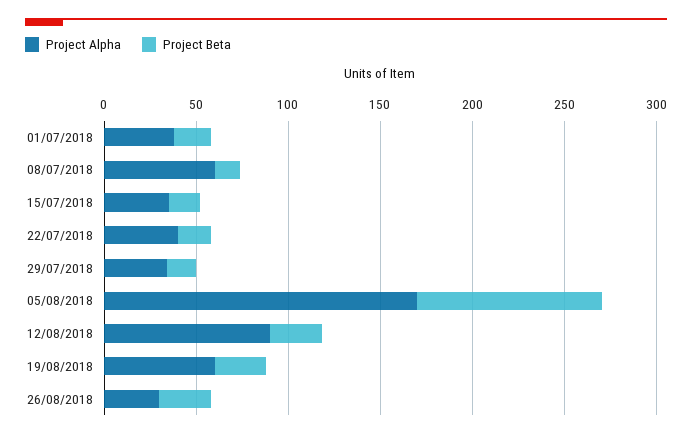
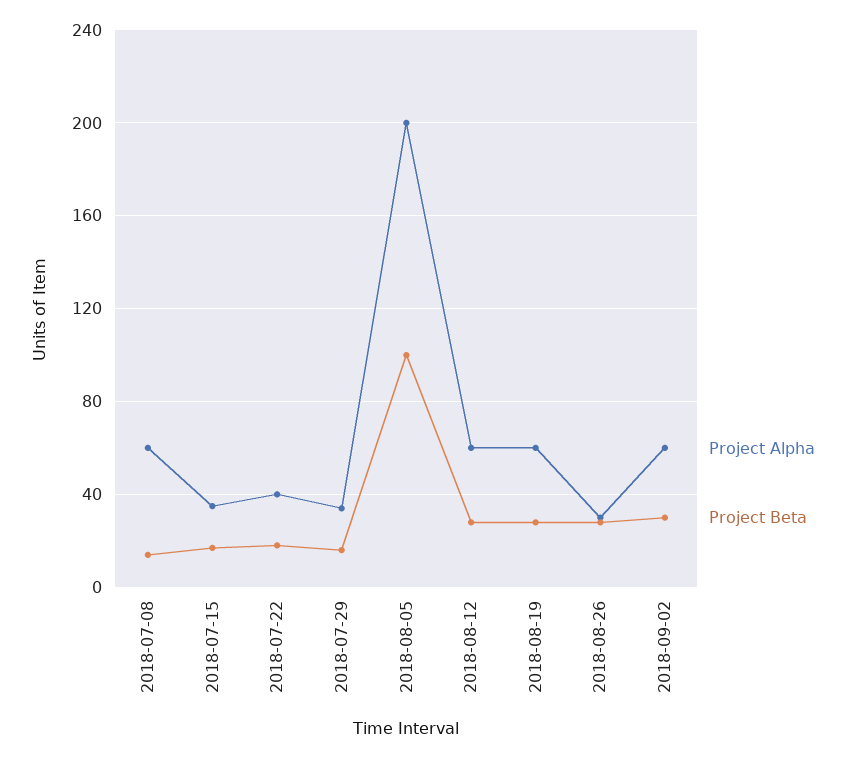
Project Alpha, 01/07/2018: 40 -> none
Project Beta, 01/07/2018: 20 -> none
Project Alpha, 05/08/2018: 170 -> 200
Project Alpha, 12/08/2018: 90 -> 60
Project Alpha, 2018-09-02: none -> 60
Project Beta, 2018-09-02: none -> 30

